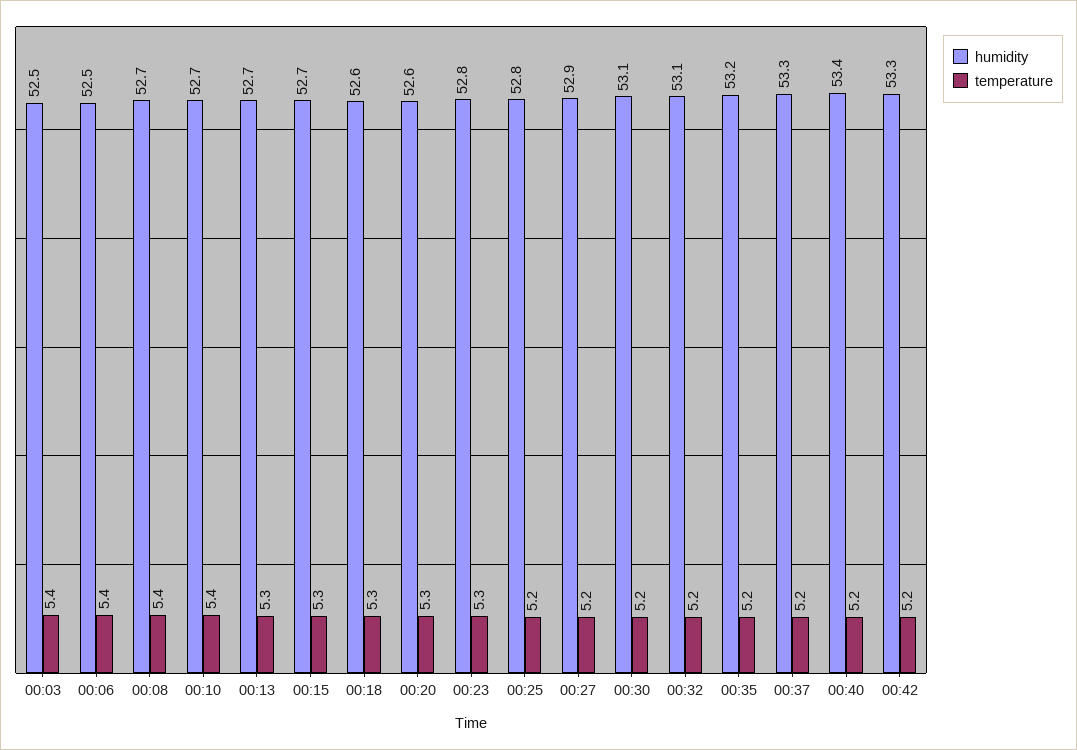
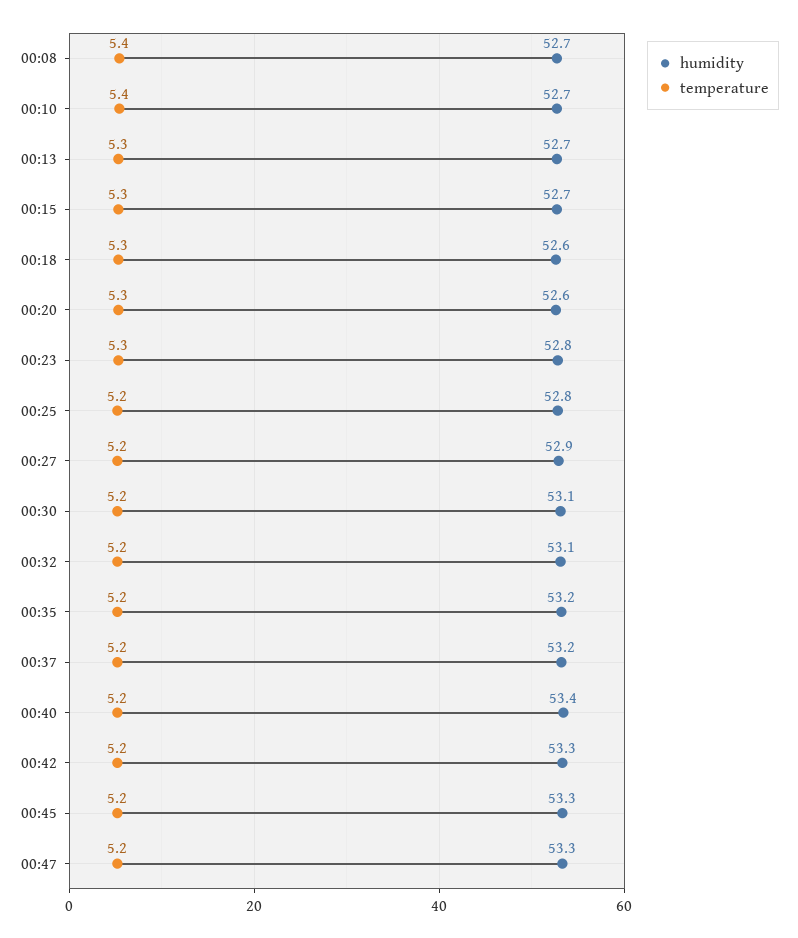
humidity, 00:03: 52.5 -> none
temperature, 00:03: 5.4 -> none
humidity, 00:06: 52.5 -> none
temperature, 00:06: 5.4 -> none
humidity, 00:37: 53.3 -> 53.2
humidity, 00:45: none -> 53.3
temperature, 00:45: none -> 5.2
humidity, 00:47: none -> 53.3
temperature, 00:47: none -> 5.2

